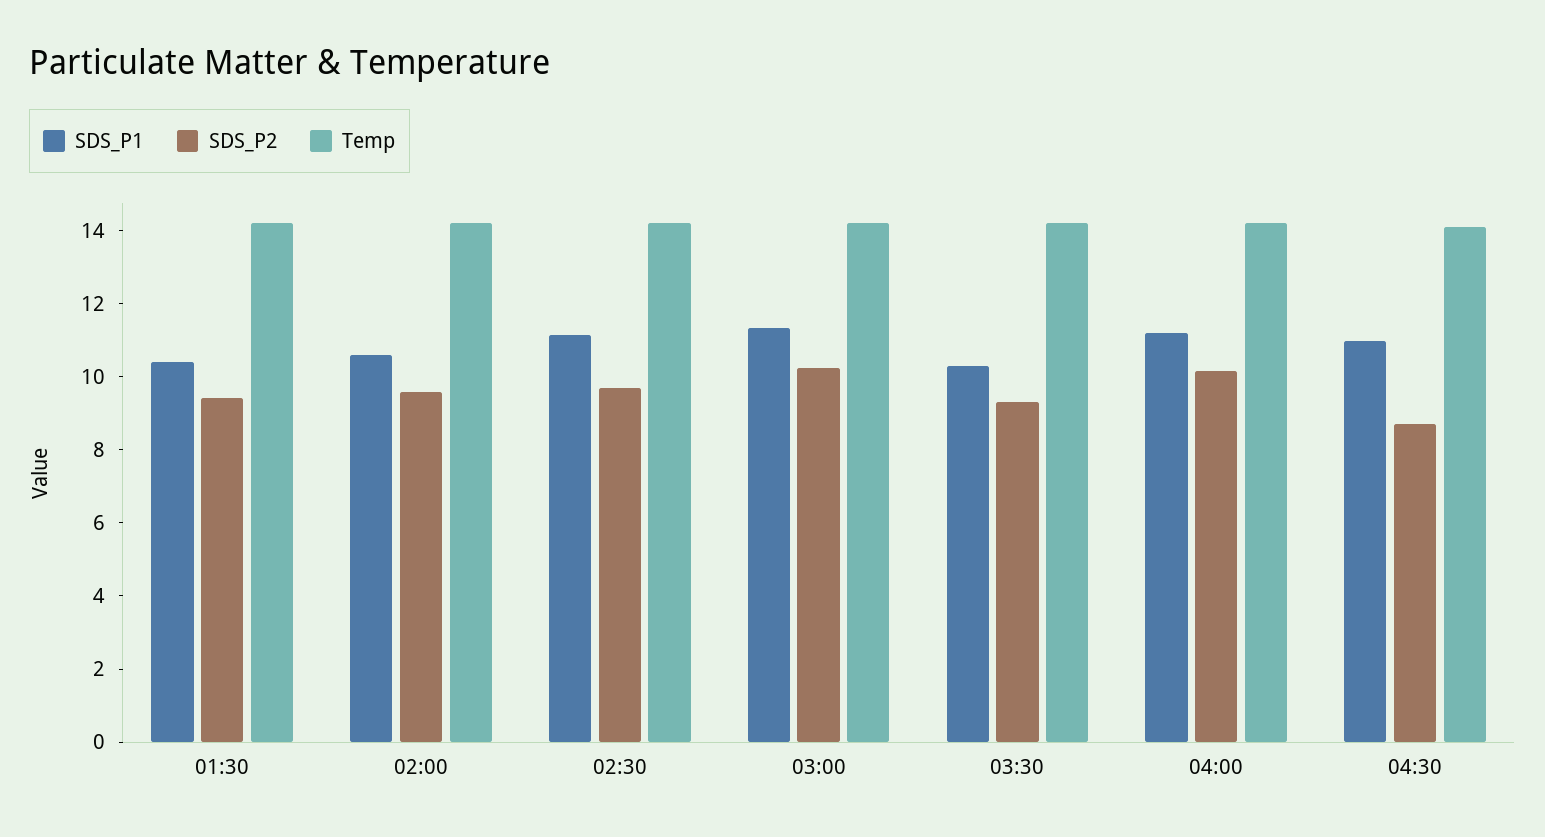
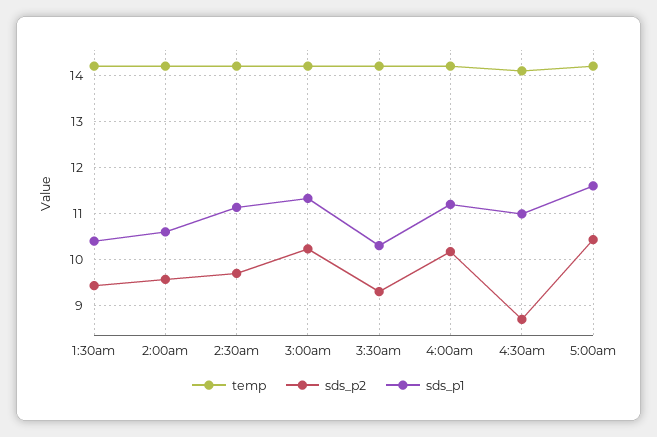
Temp, 5:00am: none -> 14.2
SDS_P2, 5:00am: none -> 10.4
SDS_P1, 5:00am: none -> 11.6

